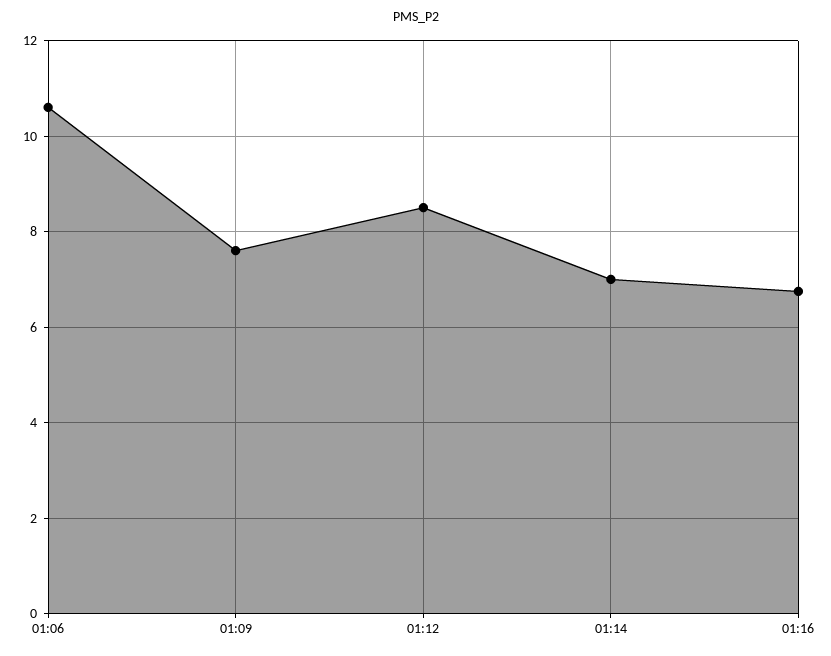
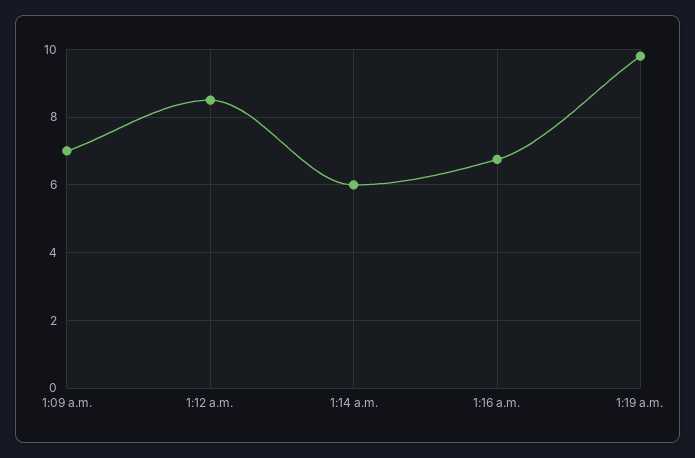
01:06: 10.6 -> none
01:09: 7.6 -> 7
01:14: 7 -> 6
1:19 a.m.: none -> 9.8

